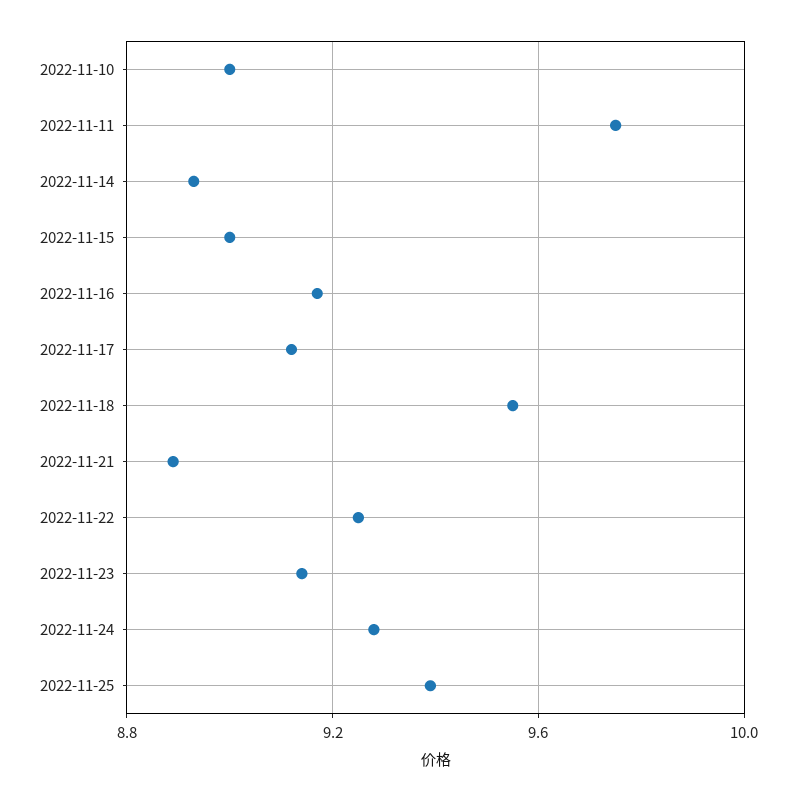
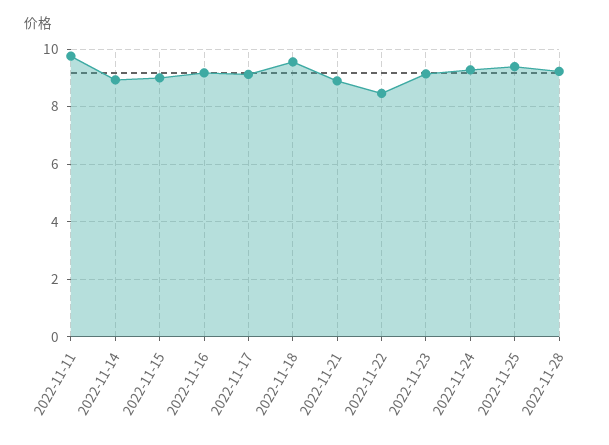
2022-11-10: 9 -> none
2022-11-22: 9.25 -> 8.5
2022-11-28: none -> 9.25

